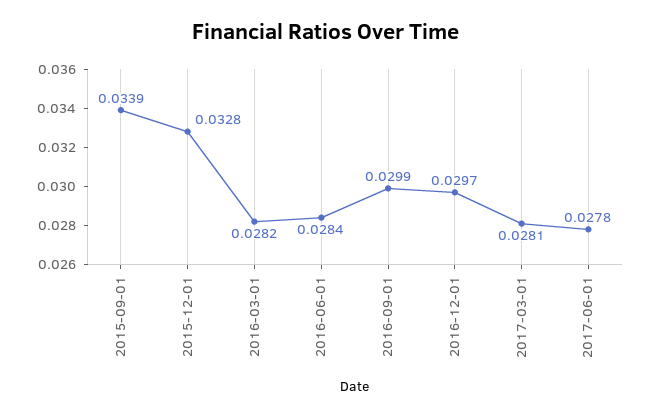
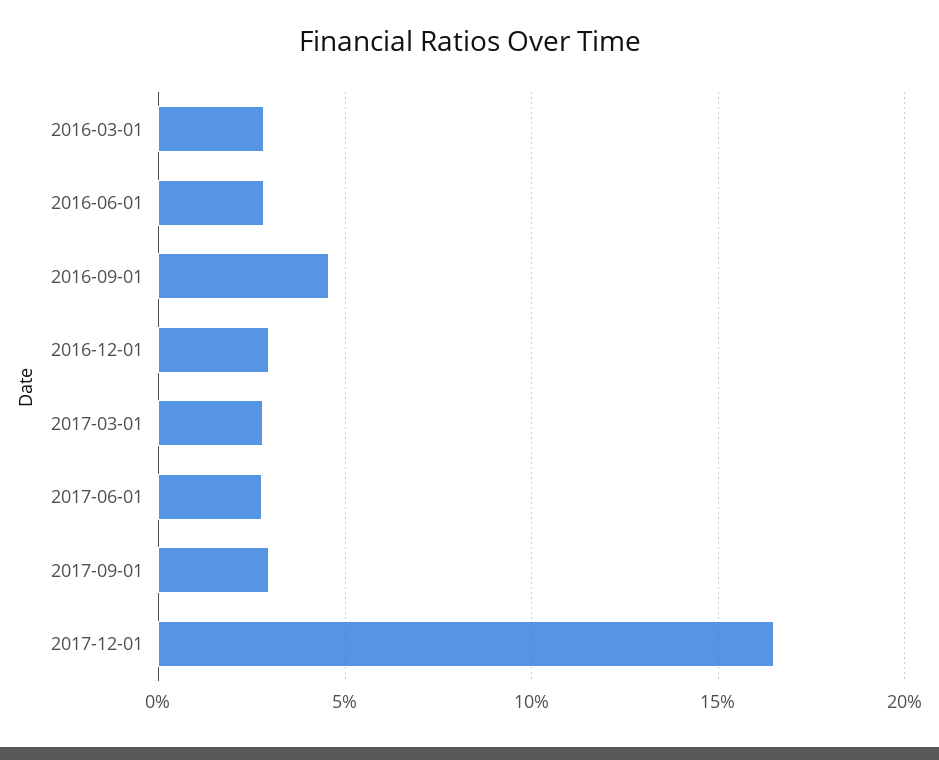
2015-09-01: 0.0339 -> none
2015-12-01: 0.0328 -> none
2016-09-01: 0.0299 -> 0.045
2017-09-01: none -> 0.03
2017-12-01: none -> 0.165

